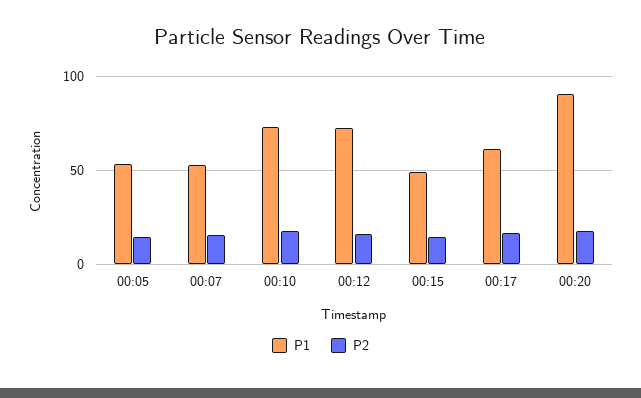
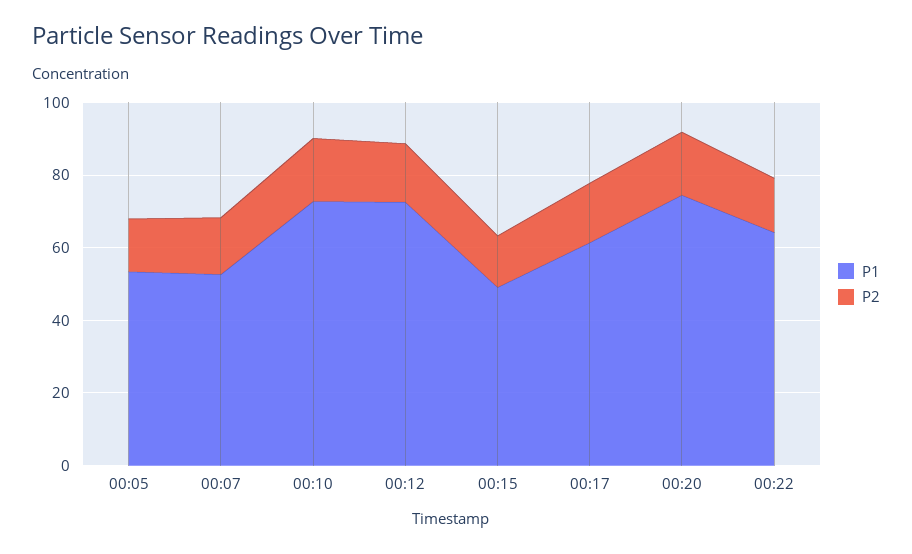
P1, 00:20: 90 -> 75
P1, 00:22: none -> 65
P2, 00:22: none -> 15

